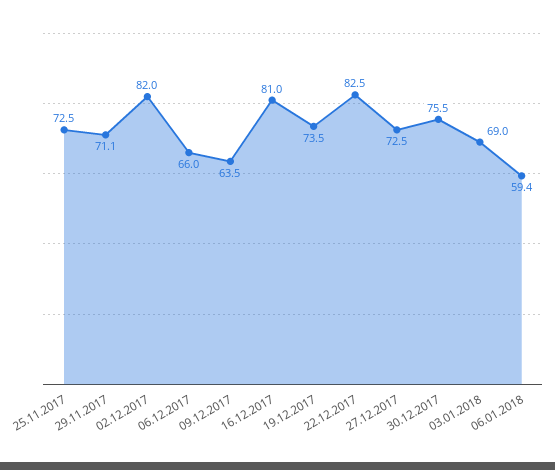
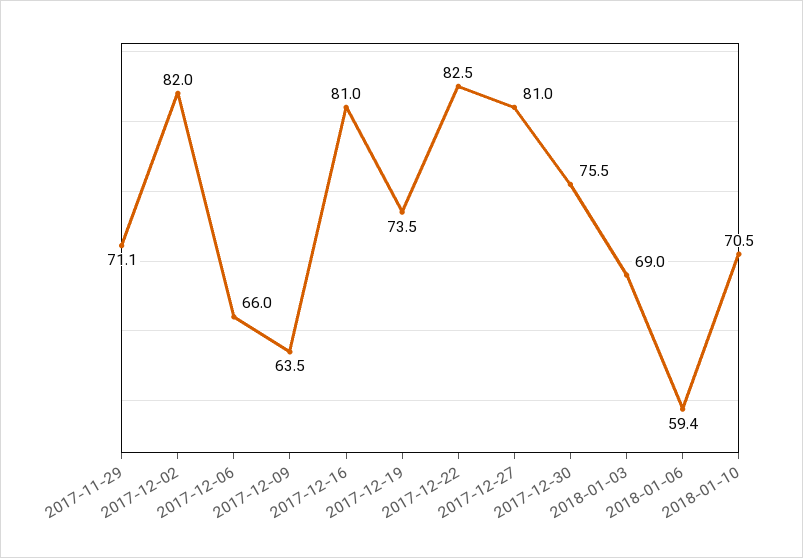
25.11.2017: 72.5 -> none
27.12.2017: 72.5 -> 81
2018-01-10: none -> 70.5

